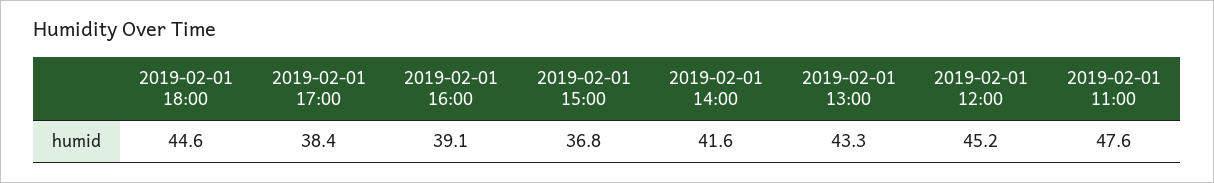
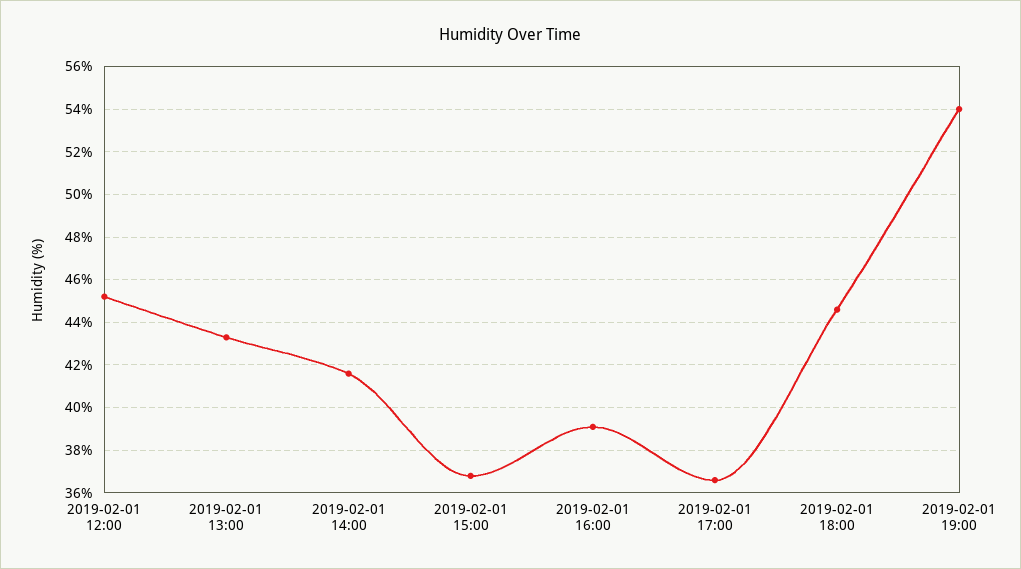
2019-02-01 17:00: 38.4 -> 36.5
2019-02-01 11:00: 47.6 -> none
2019-02-01 19:00: none -> 54

